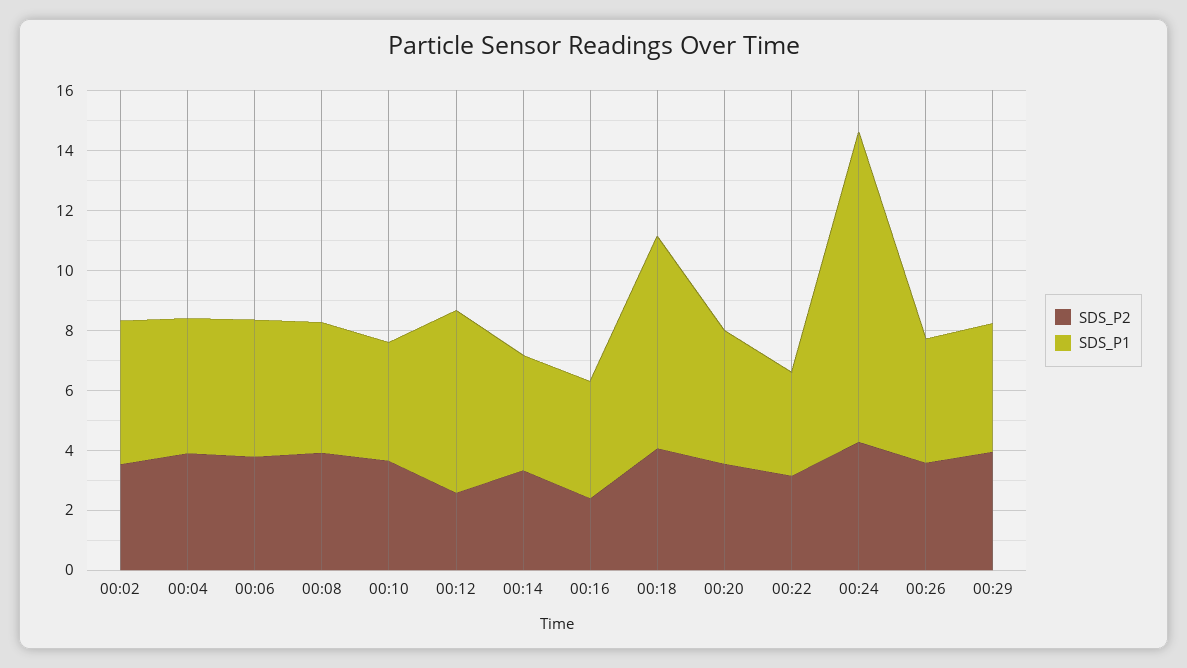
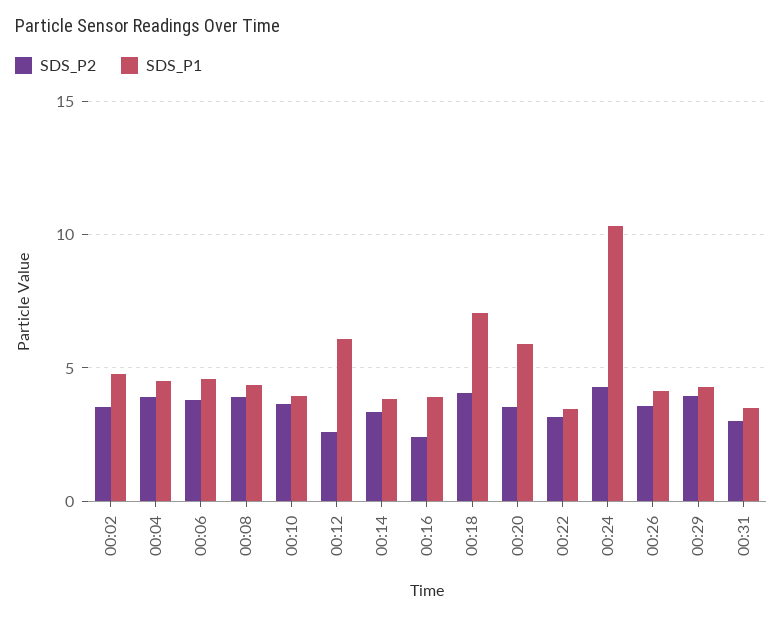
SDS_P1, 00:20: 4.5 -> 6
SDS_P2, 00:31: none -> 3
SDS_P1, 00:31: none -> 3.5

